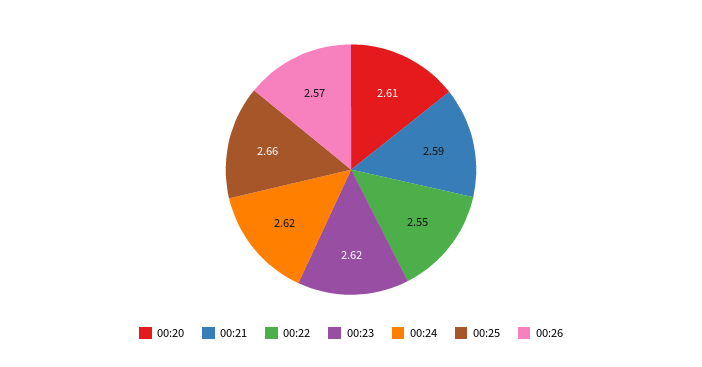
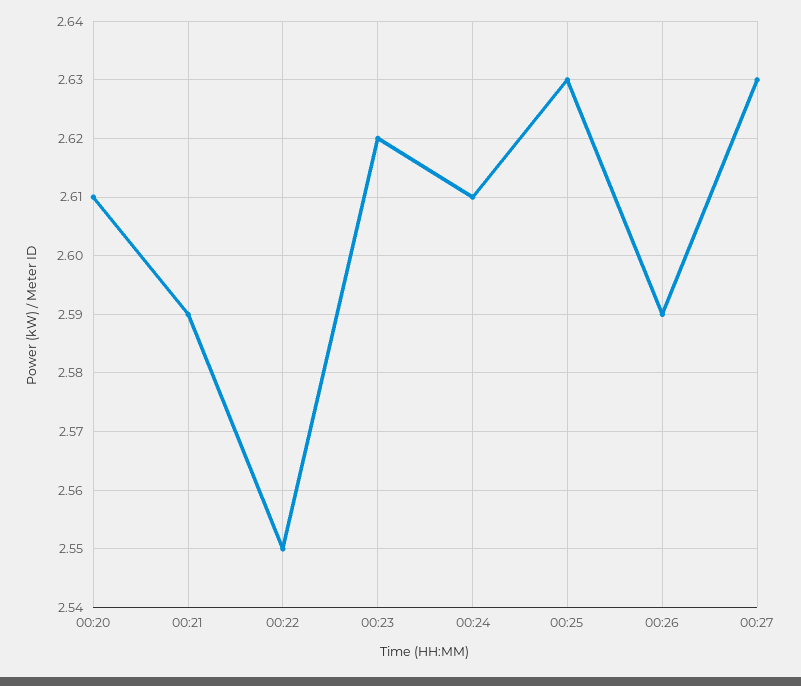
00:24: 2.62 -> 2.61
00:25: 2.66 -> 2.63
00:26: 2.57 -> 2.59
00:27: none -> 2.63

